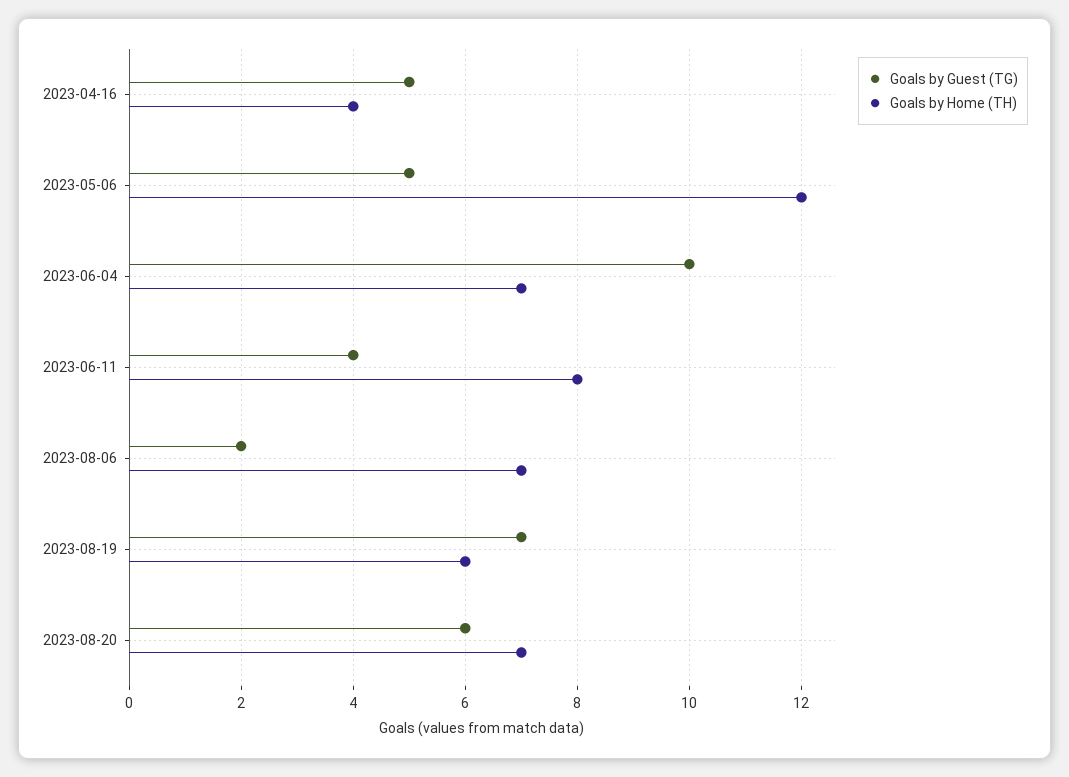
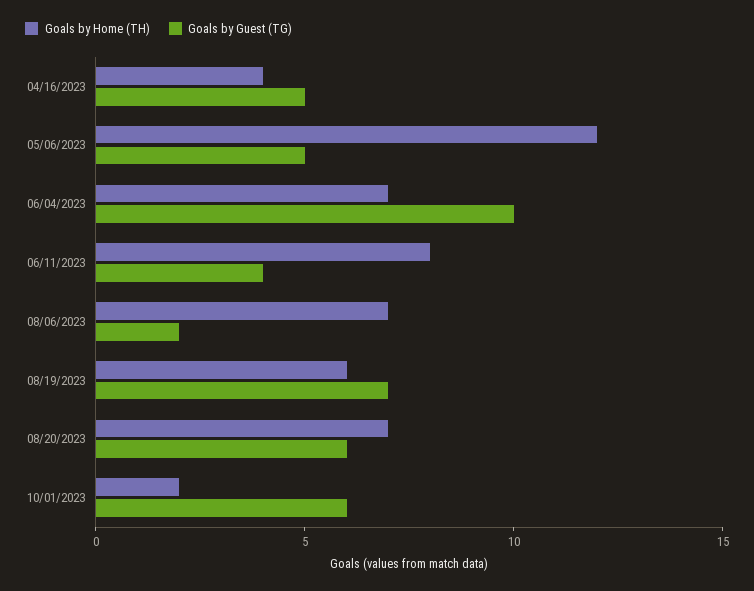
Goals by Home (TH), 10/01/2023: none -> 2
Goals by Guest (TG), 10/01/2023: none -> 6

